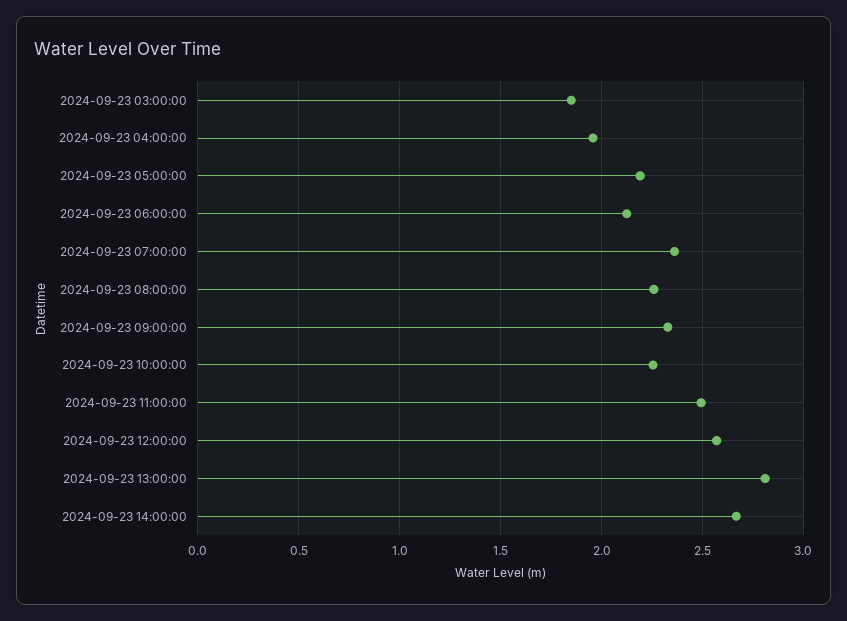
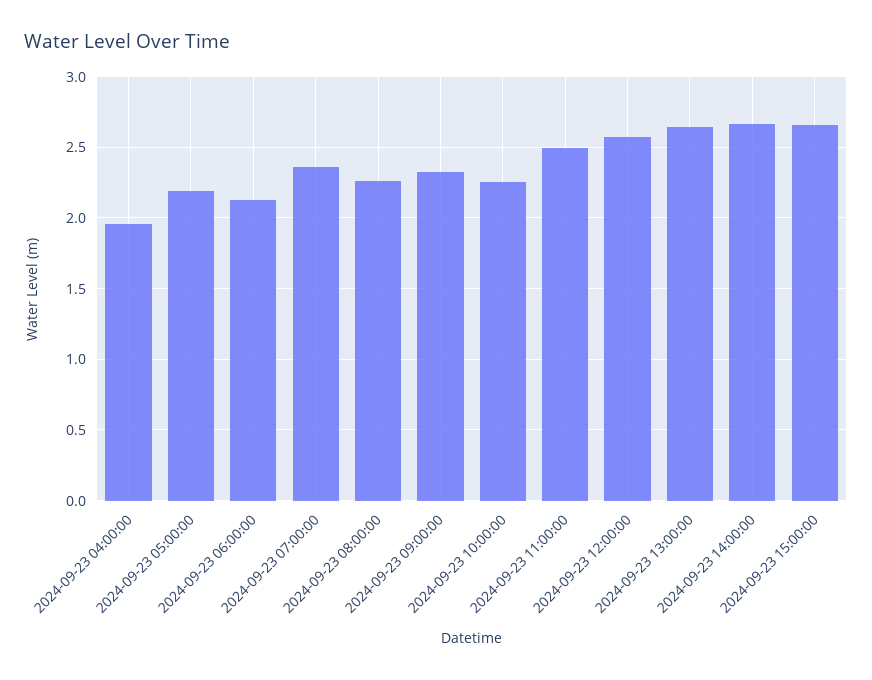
2024-09-23 03:00:00: 1.85 -> none
2024-09-23 13:00:00: 2.8 -> 2.65
2024-09-23 15:00:00: none -> 2.65

